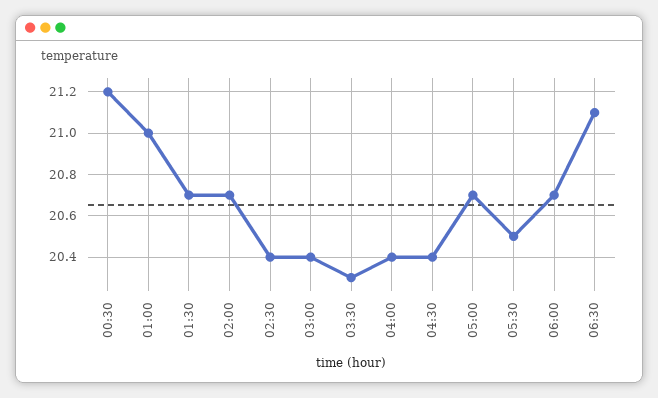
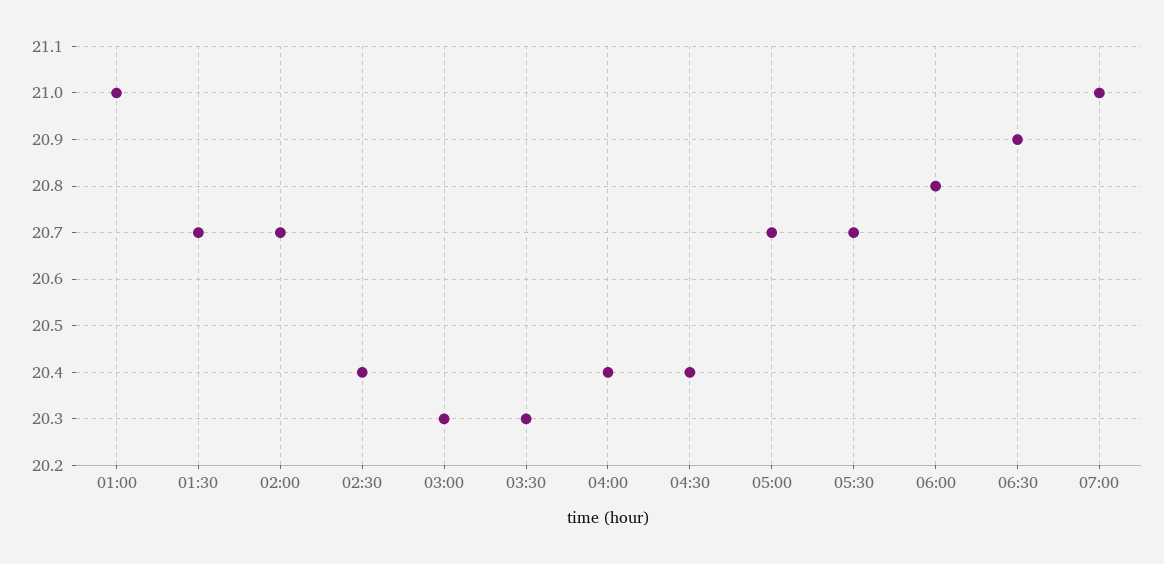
00:30: 21.2 -> none
03:00: 20.4 -> 20.3
05:30: 20.5 -> 20.7
06:00: 20.7 -> 20.8
06:30: 21.1 -> 20.9
07:00: none -> 21

